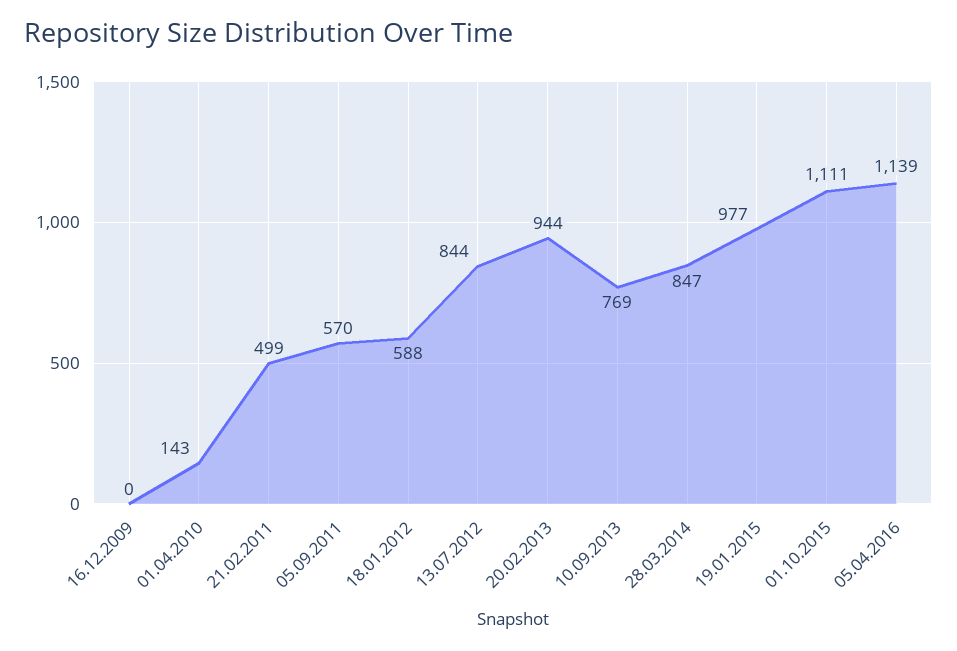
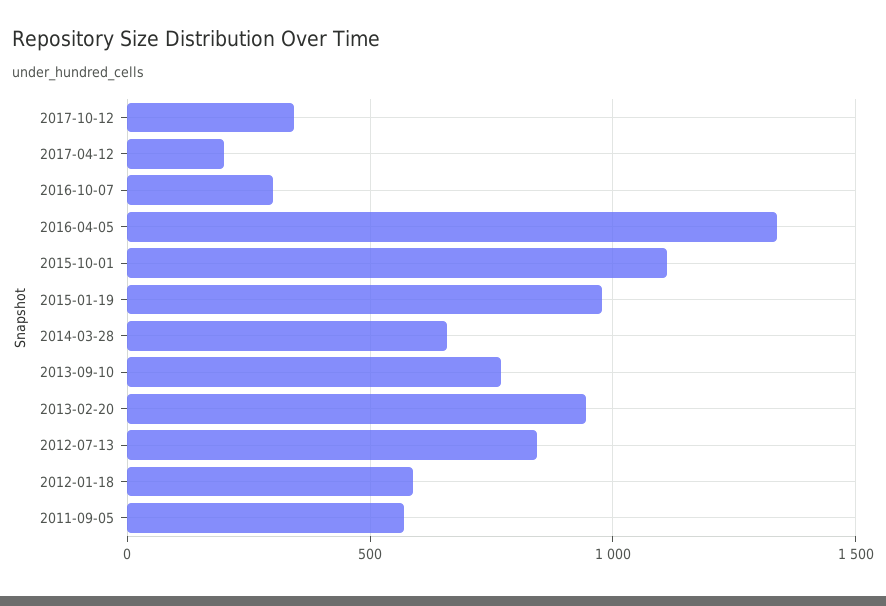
16.12.2009: 0 -> none
01.04.2010: 143 -> none
21.02.2011: 499 -> none
28.03.2014: 847 -> 650
05.04.2016: 1139 -> 1350
2017-10-12: none -> 350
2017-04-12: none -> 200
2016-10-07: none -> 300

